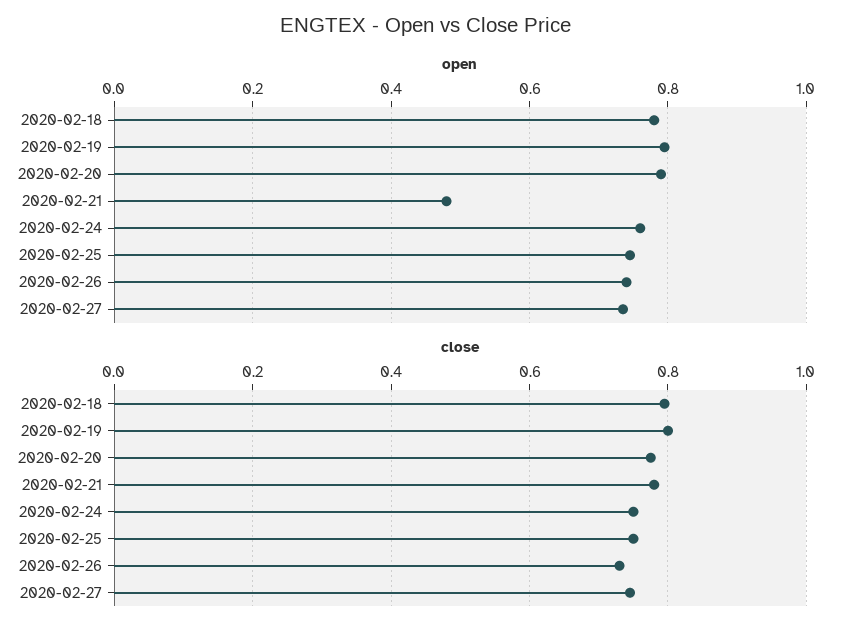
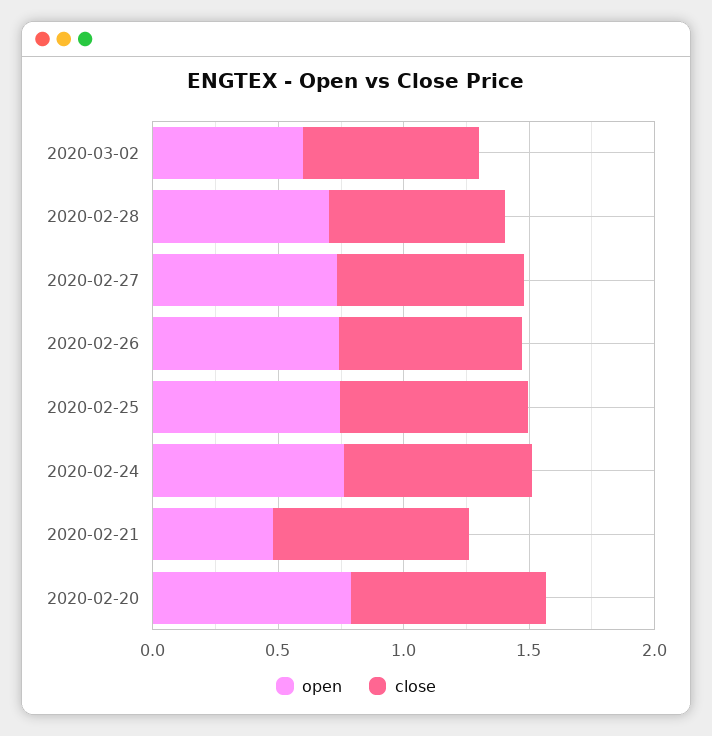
open, 2020-02-18: 0.78 -> none
open, 2020-02-19: 0.8 -> none
close, 2020-02-18: 0.8 -> none
close, 2020-02-19: 0.8 -> none
open, 2020-03-02: none -> 0.6
close, 2020-03-02: none -> 0.7
open, 2020-02-28: none -> 0.7
close, 2020-02-28: none -> 0.7

